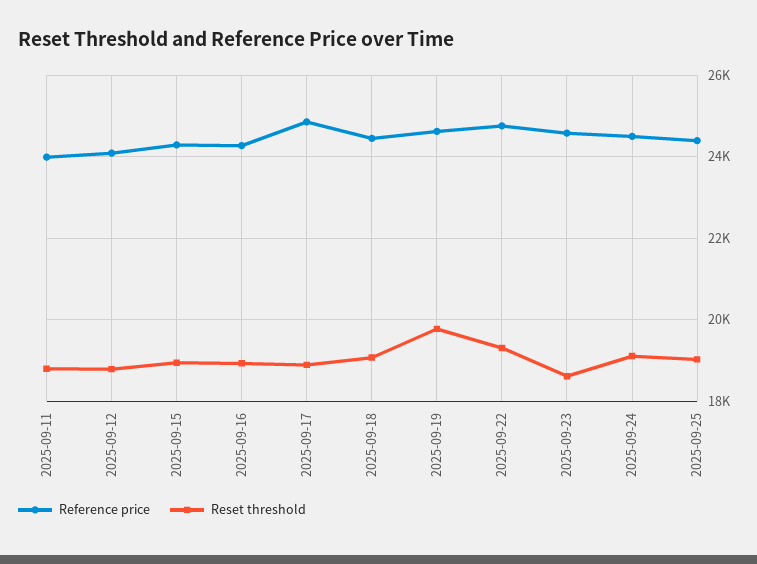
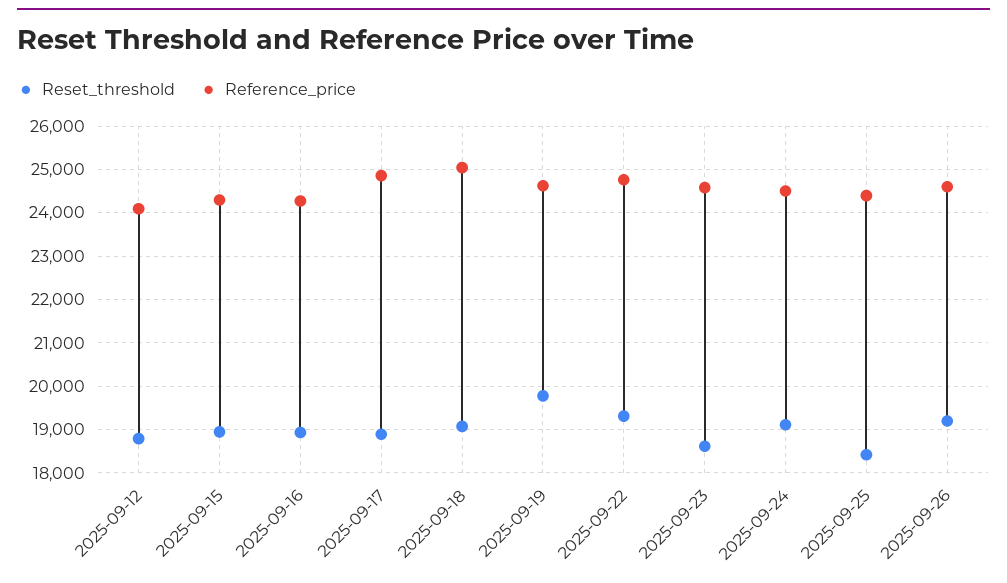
Reference price, 2025-09-11: 24000 -> none
Reset threshold, 2025-09-11: 18800 -> none
Reference price, 2025-09-18: 24400 -> 25000
Reset threshold, 2025-09-25: 19000 -> 18400
Reset threshold, 2025-09-26: none -> 19200
Reference price, 2025-09-26: none -> 24600

